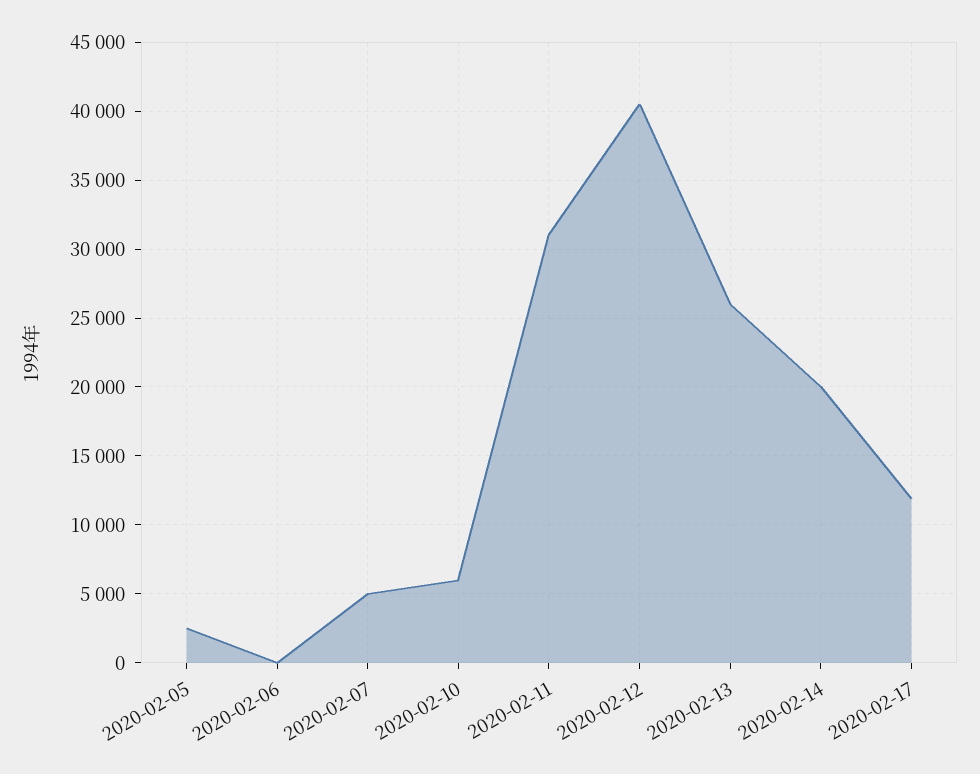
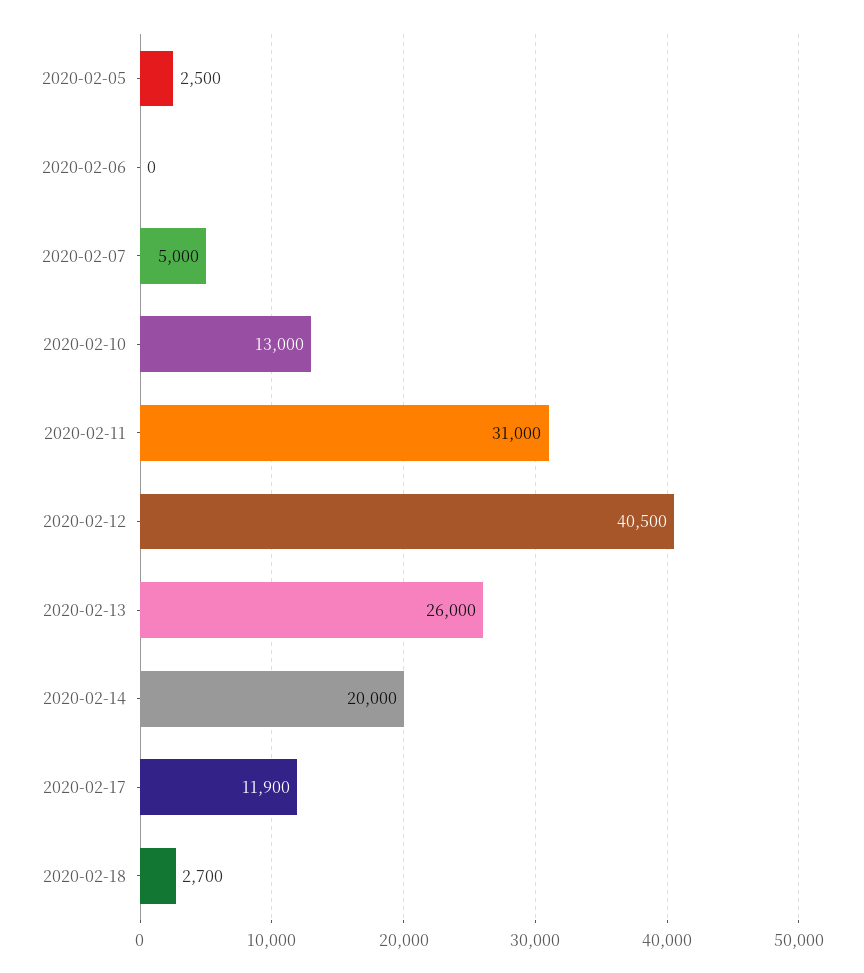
2020-02-10: 6000 -> 13000
2020-02-18: none -> 2700

